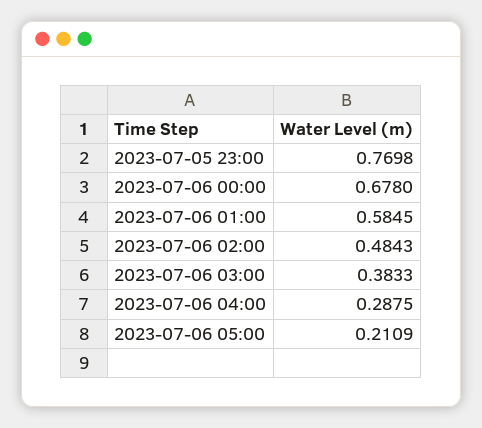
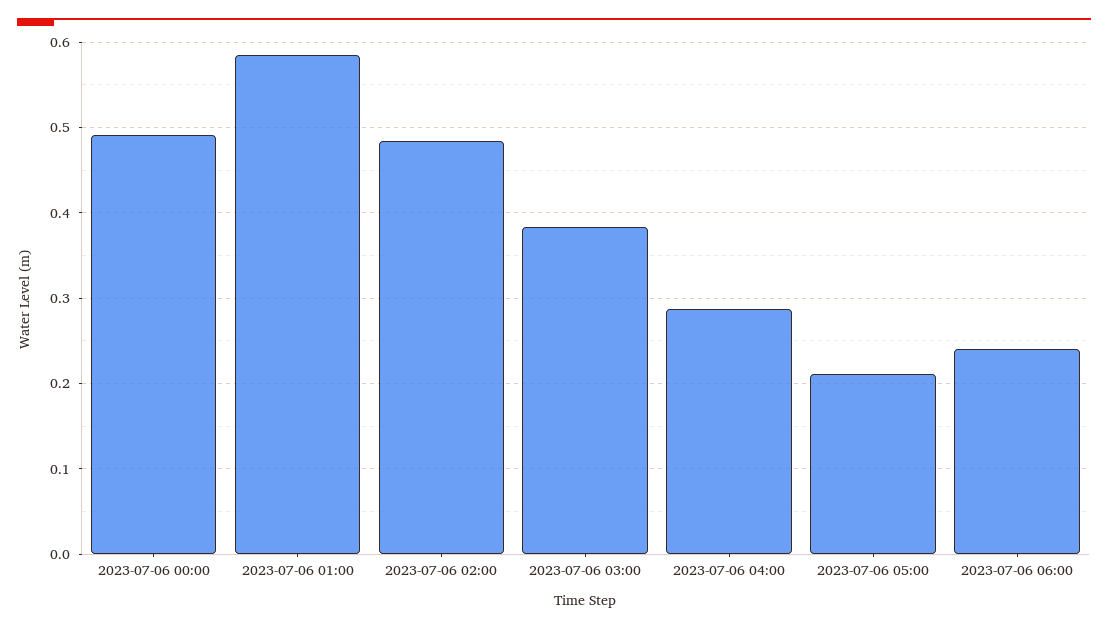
2023-07-05 23:00: 0.7698 -> none
2023-07-06 00:00: 0.678 -> 0.49
2023-07-06 06:00: none -> 0.24

